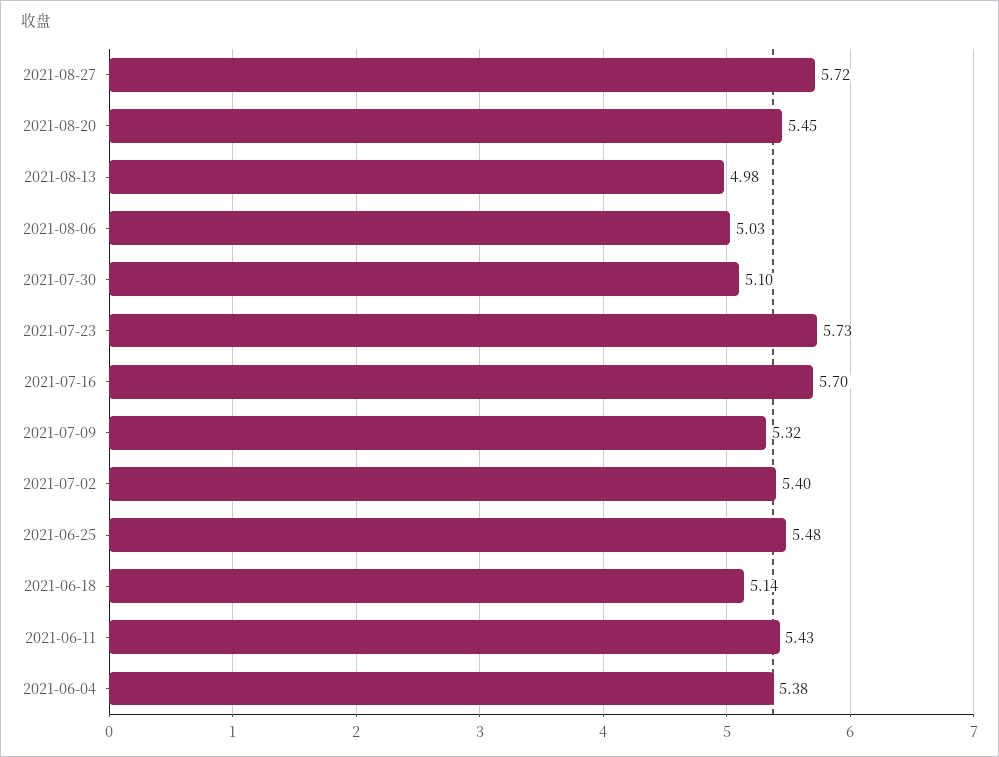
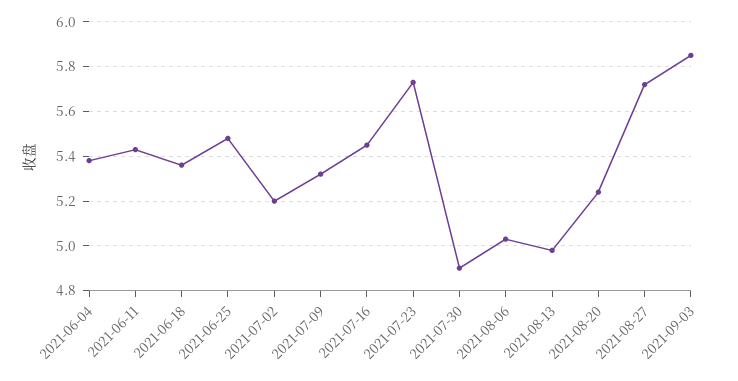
2021-08-20: 5.45 -> 5.25
2021-07-30: 5.1 -> 4.9
2021-07-16: 5.7 -> 5.45
2021-07-02: 5.4 -> 5.2
2021-06-18: 5.14 -> 5.35
2021-09-03: none -> 5.85

